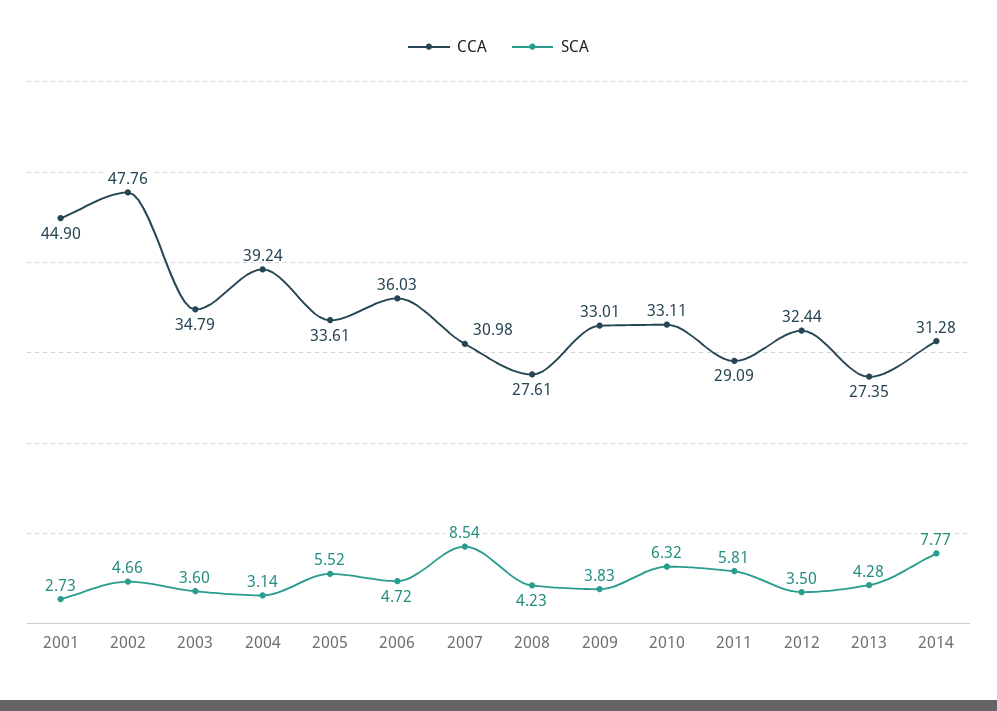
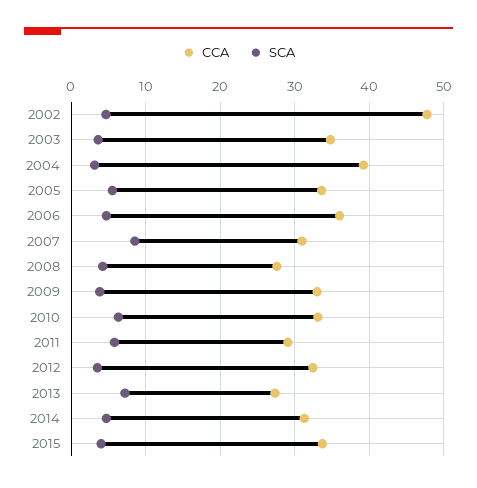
CCA, 2001: 44.9 -> none
SCA, 2001: 2.73 -> none
SCA, 2013: 4.28 -> 7
SCA, 2014: 7.77 -> 5
CCA, 2015: none -> 34
SCA, 2015: none -> 4

